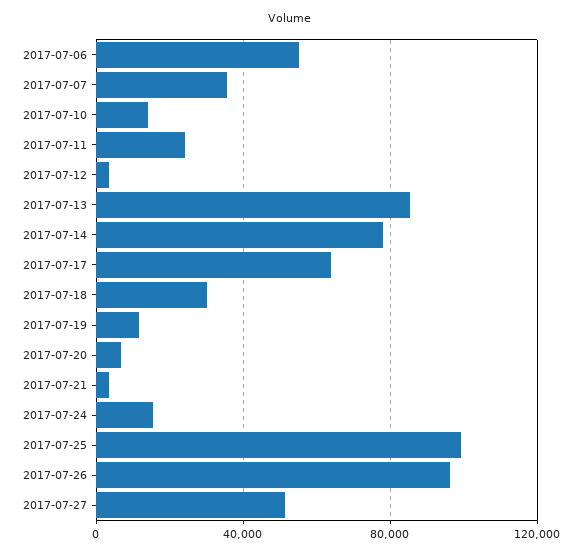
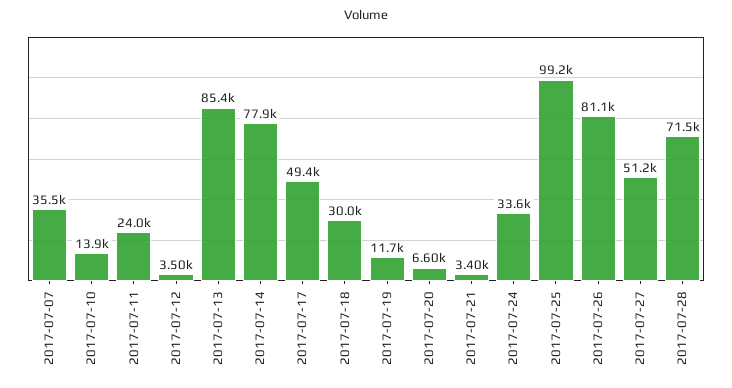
2017-07-06: 55000 -> none
2017-07-17: 65000 -> 49400
2017-07-24: 15000 -> 33600
2017-07-26: 95000 -> 81100
2017-07-28: none -> 71500

